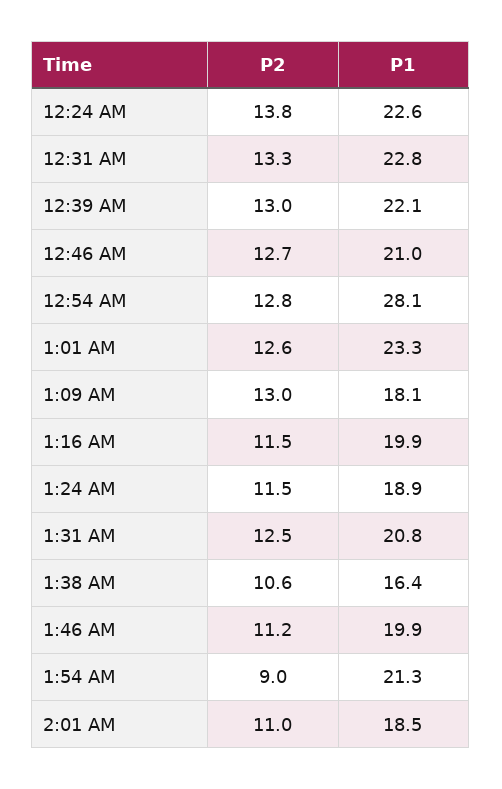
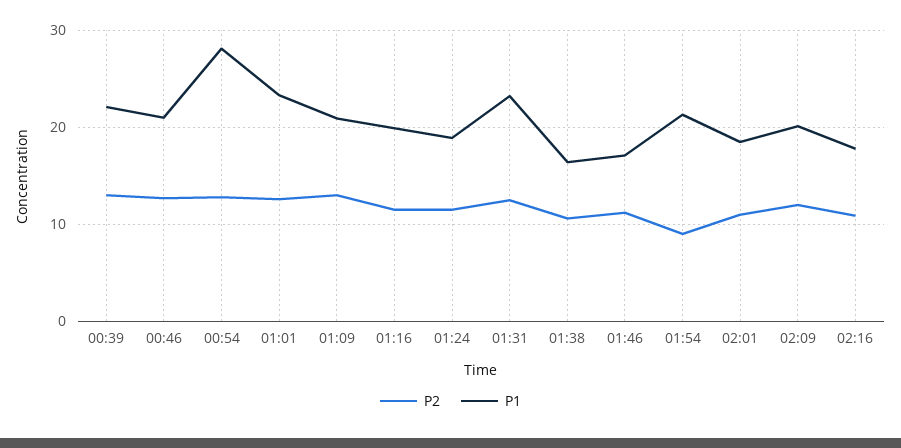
P2, 12:24 AM: 13.8 -> none
P1, 12:24 AM: 22.6 -> none
P2, 12:31 AM: 13.3 -> none
P1, 12:31 AM: 22.8 -> none
P1, 1:09 AM: 18.1 -> 21
P1, 1:31 AM: 20.8 -> 23
P1, 1:46 AM: 19.9 -> 17
P2, 02:09: none -> 12
P1, 02:09: none -> 20
P2, 02:16: none -> 11
P1, 02:16: none -> 18

